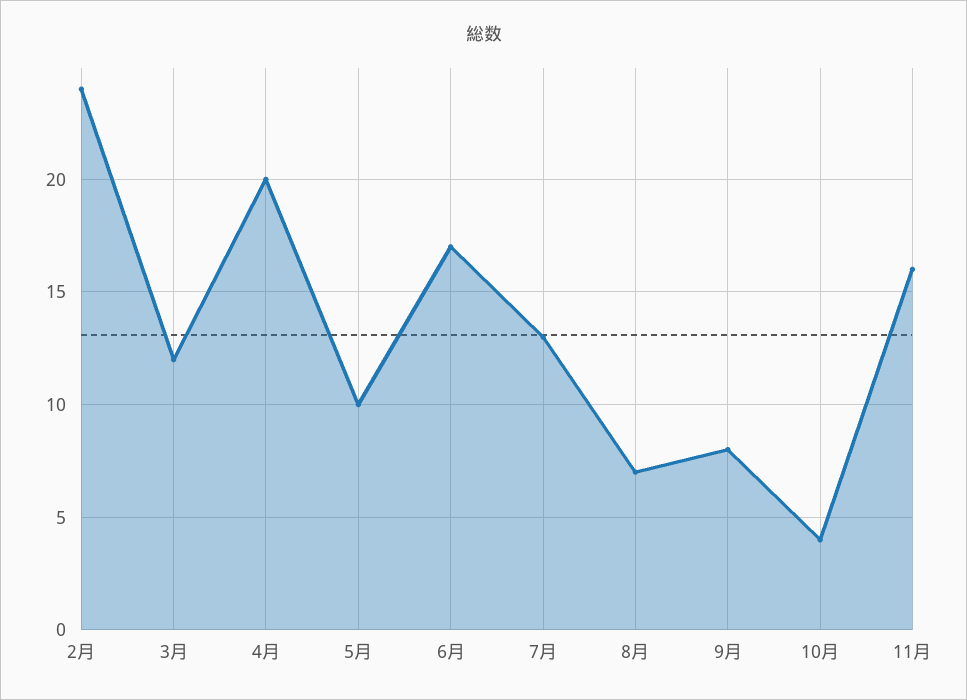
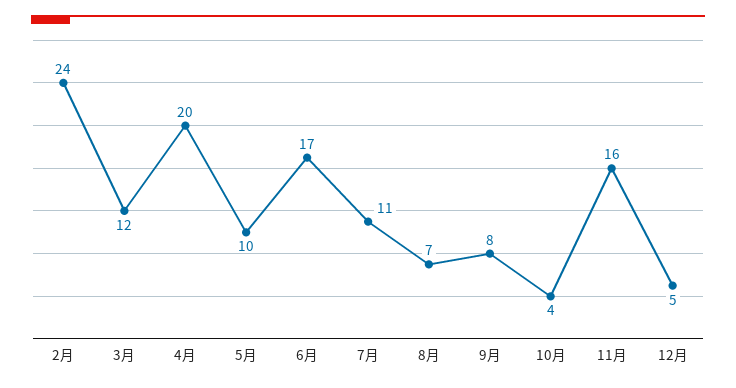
7月: 13 -> 11
12月: none -> 5

